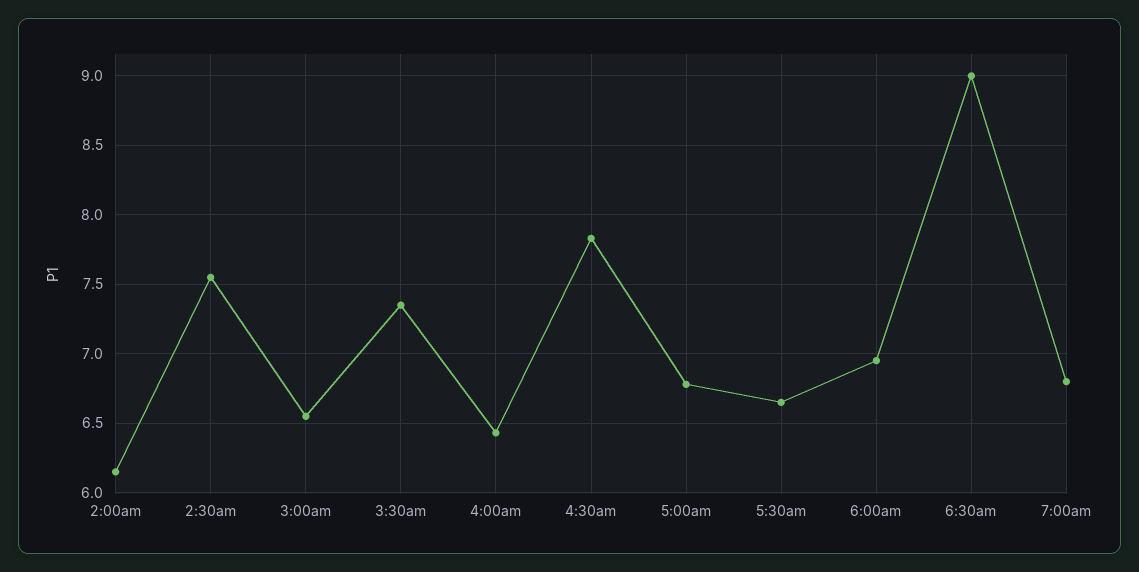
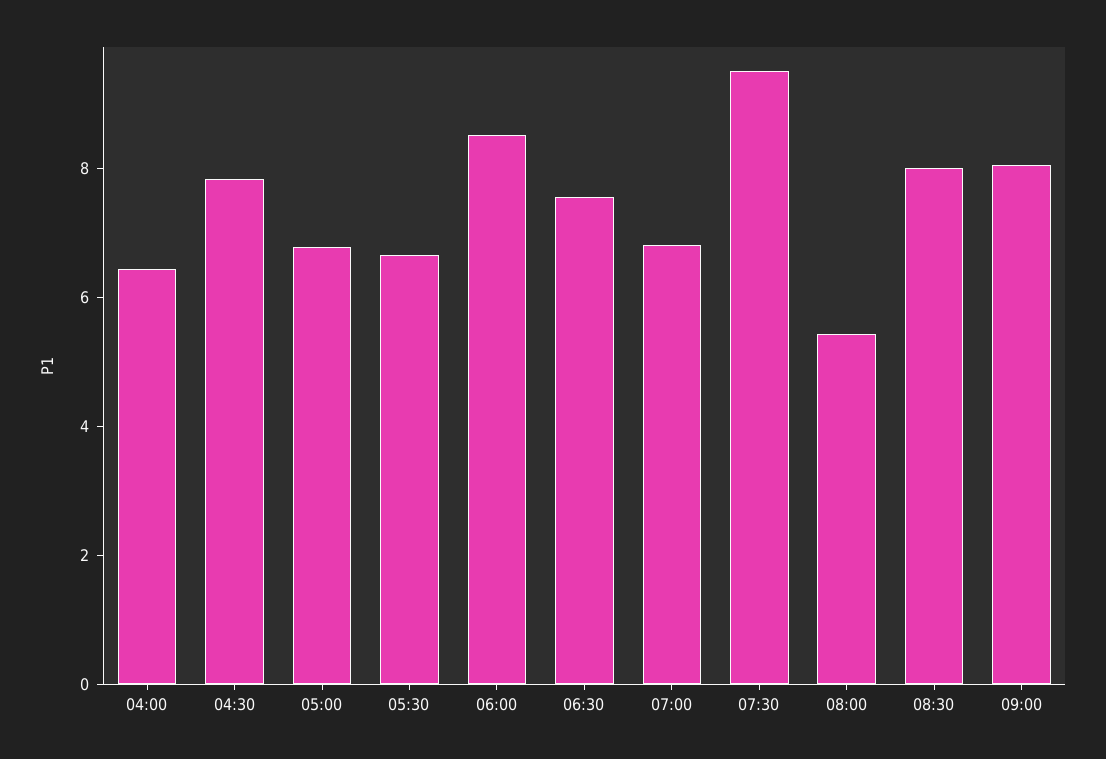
2:00am: 6.15 -> none
2:30am: 7.55 -> none
3:00am: 6.55 -> none
3:30am: 7.35 -> none
6:00am: 6.95 -> 8.5
6:30am: 9 -> 7.5
07:30: none -> 9.5
08:00: none -> 5.5
08:30: none -> 8
09:00: none -> 8

